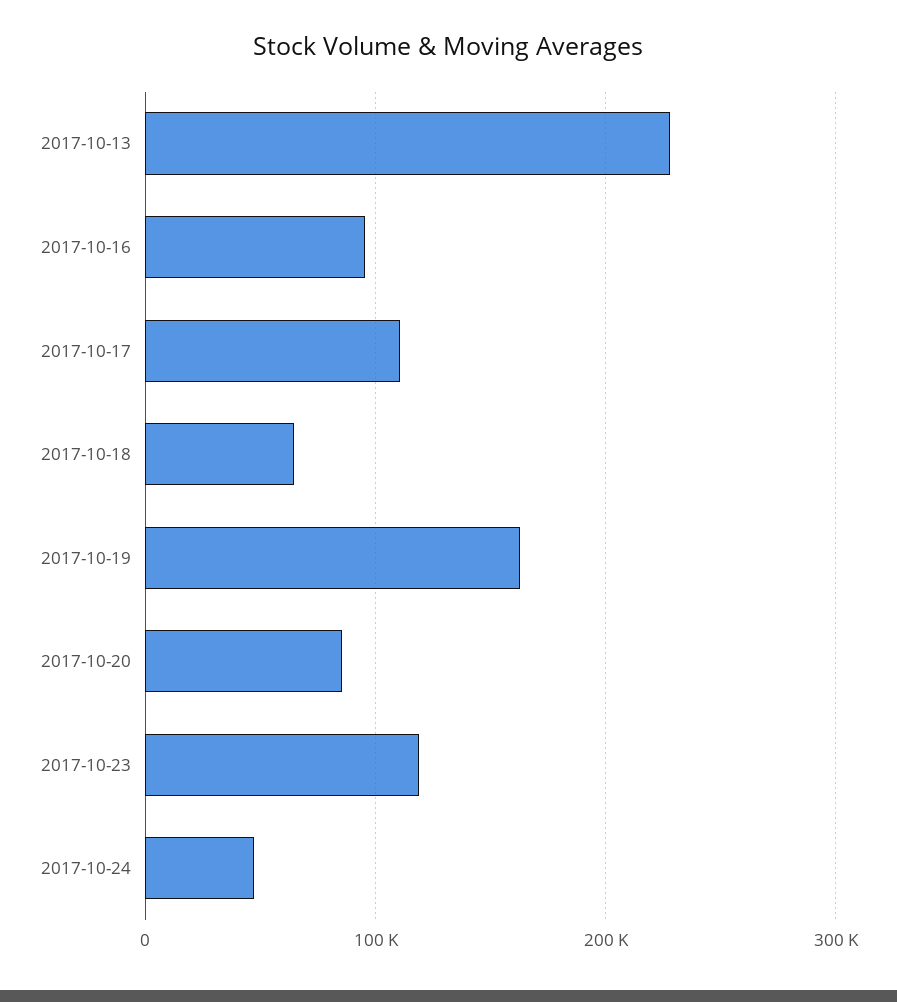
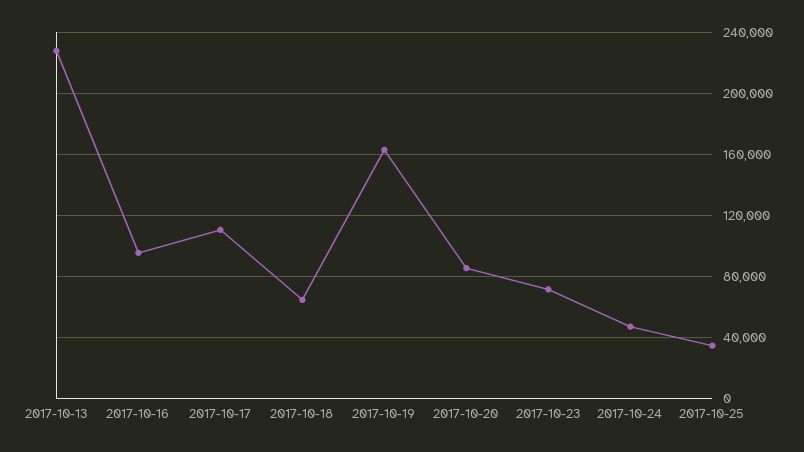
2017-10-23: 120000 -> 70000
2017-10-25: none -> 35000

